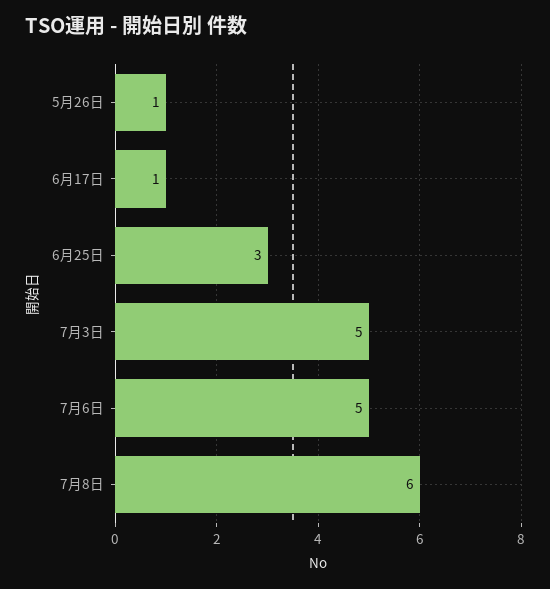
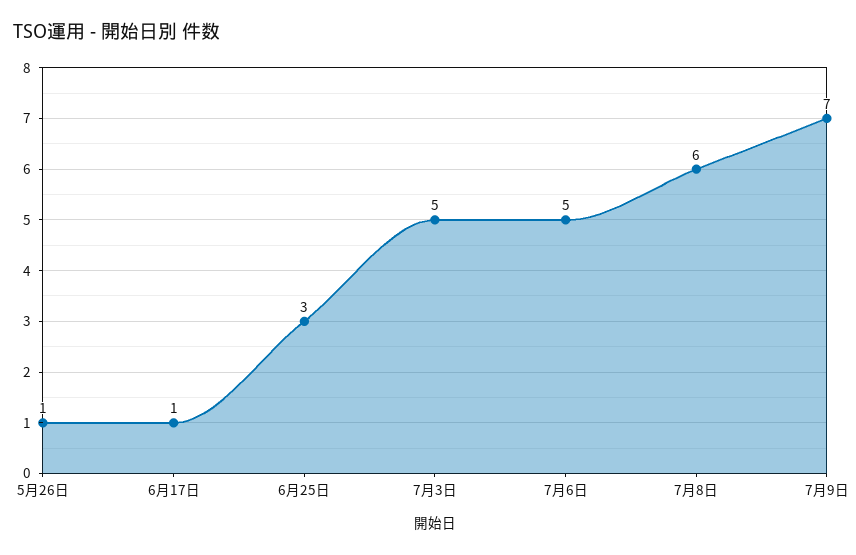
7月9日: none -> 7

